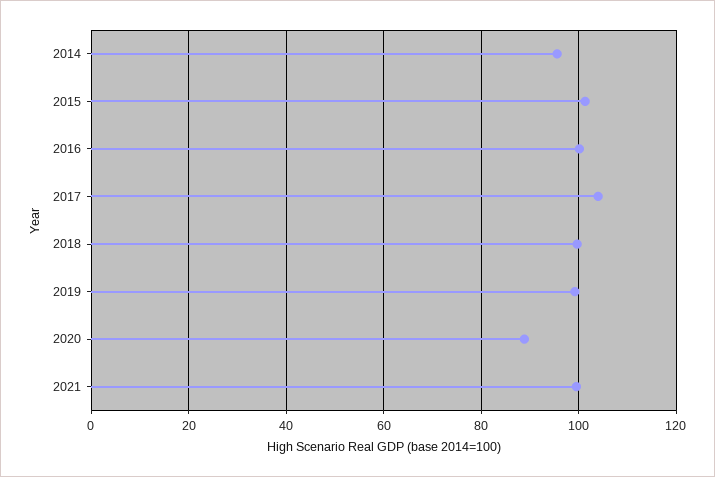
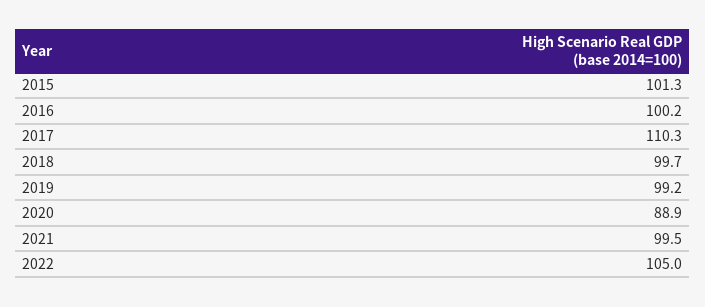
2014: 96 -> none
2017: 104 -> 110.3
2022: none -> 105

